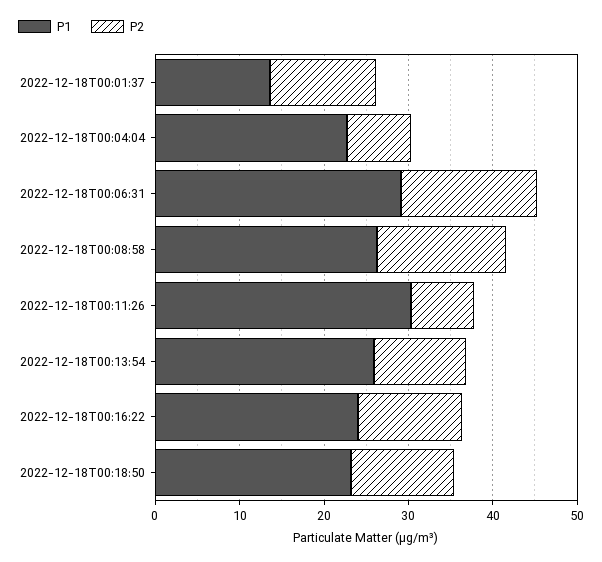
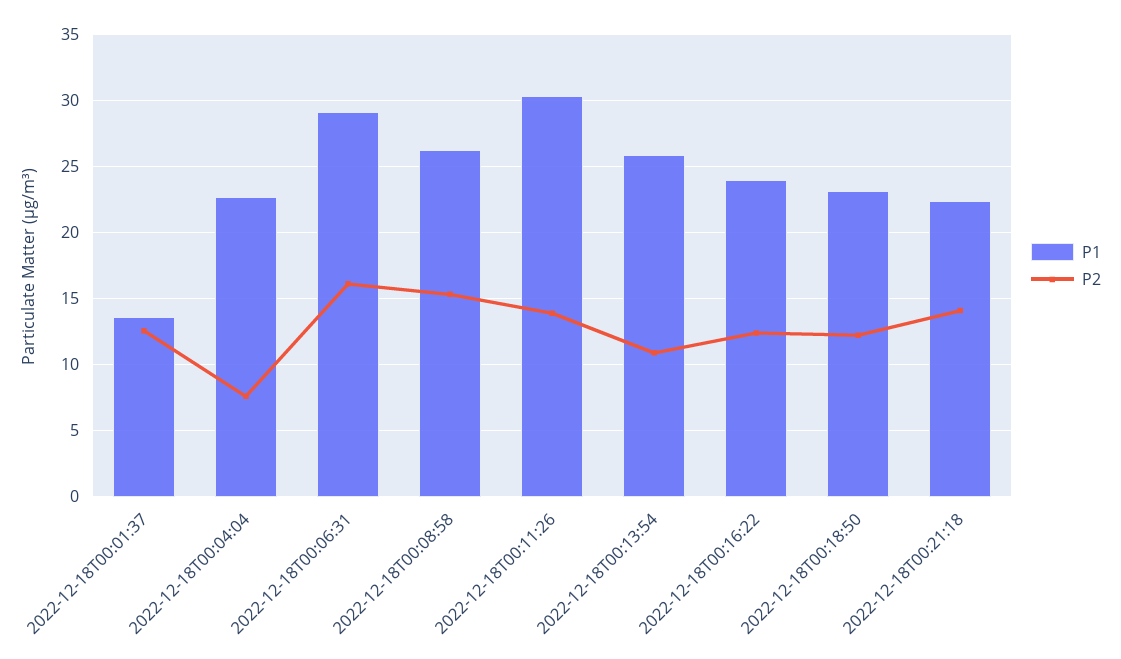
P2, 2022-12-18T00:11:26: 8 -> 14
P1, 2022-12-18T00:21:18: none -> 22.5
P2, 2022-12-18T00:21:18: none -> 14

